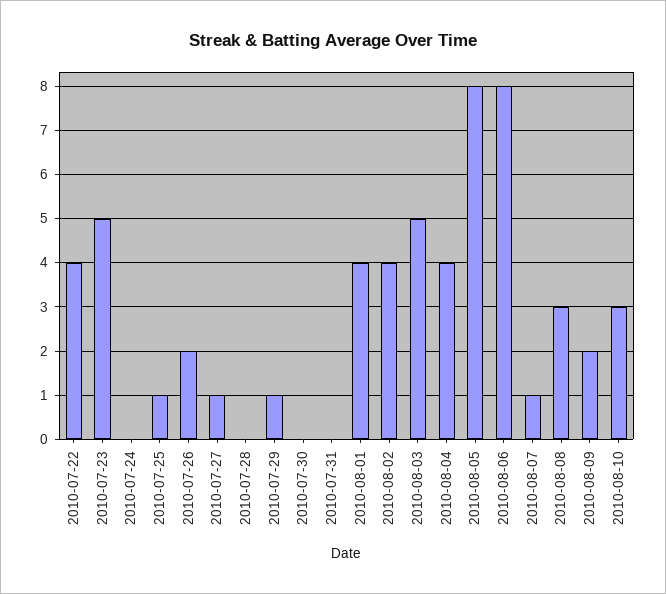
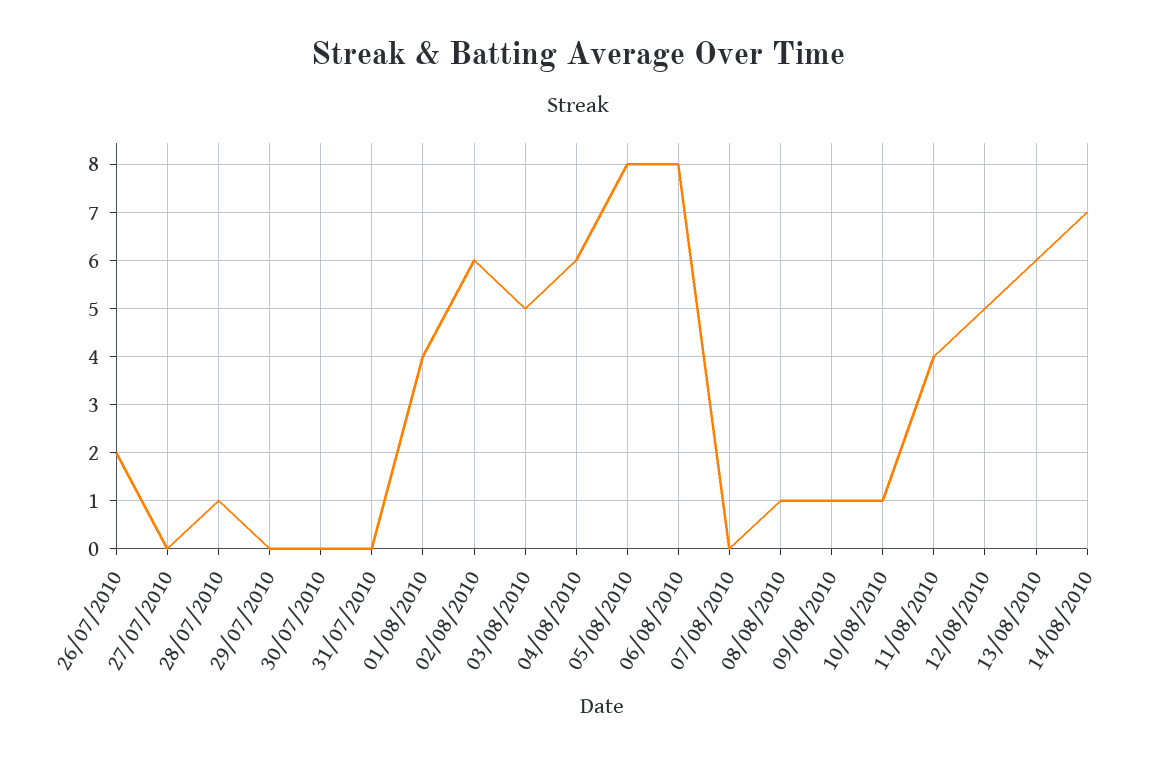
2010-07-22: 4 -> none
2010-07-23: 5 -> none
2010-07-24: 0 -> none
2010-07-25: 1 -> none
2010-07-27: 1 -> 0
2010-07-28: 0 -> 1
2010-07-29: 1 -> 0
2010-08-02: 4 -> 6
2010-08-04: 4 -> 6
2010-08-07: 1 -> 0
2010-08-08: 3 -> 1
2010-08-09: 2 -> 1
2010-08-10: 3 -> 1
11/08/2010: none -> 4
12/08/2010: none -> 5
13/08/2010: none -> 6
14/08/2010: none -> 7

